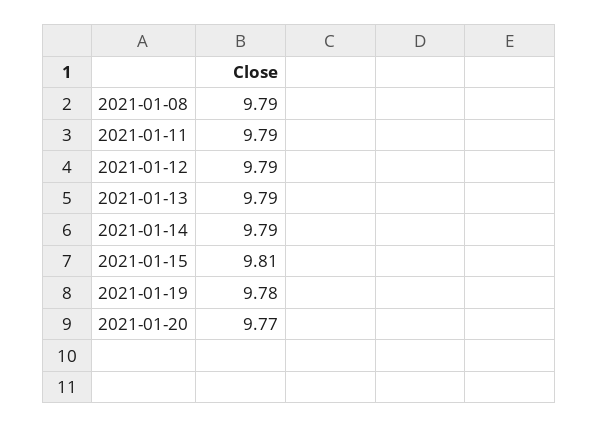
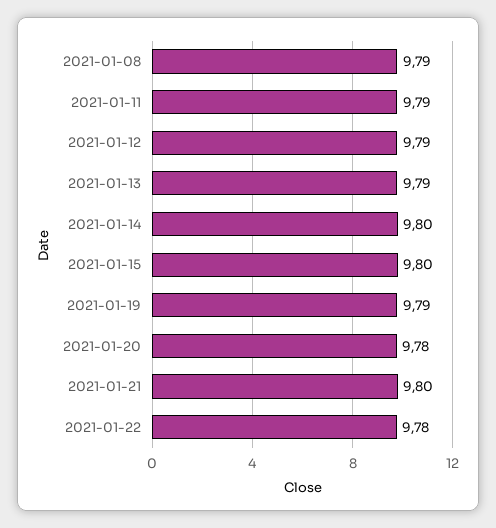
2021-01-14: 9.79 -> 9.8
2021-01-15: 9.81 -> 9.8
2021-01-19: 9.78 -> 9.79
2021-01-20: 9.77 -> 9.78
2021-01-21: none -> 9.8
2021-01-22: none -> 9.78

